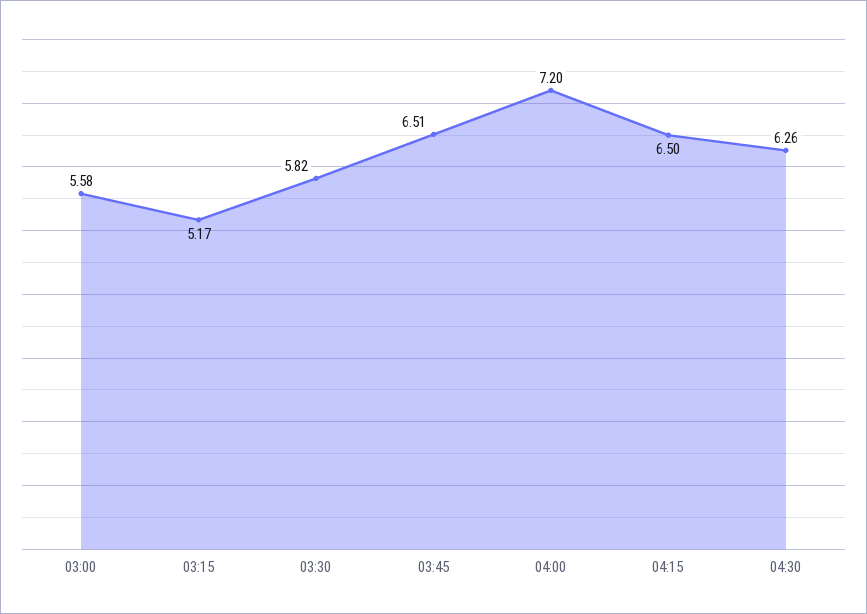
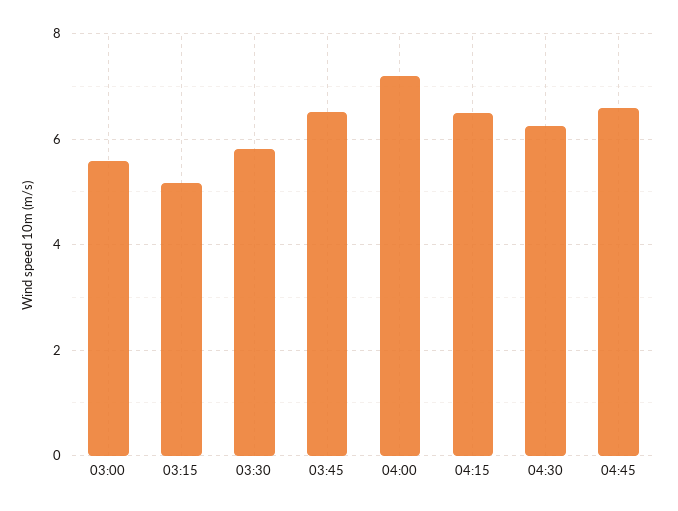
04:45: none -> 6.6

